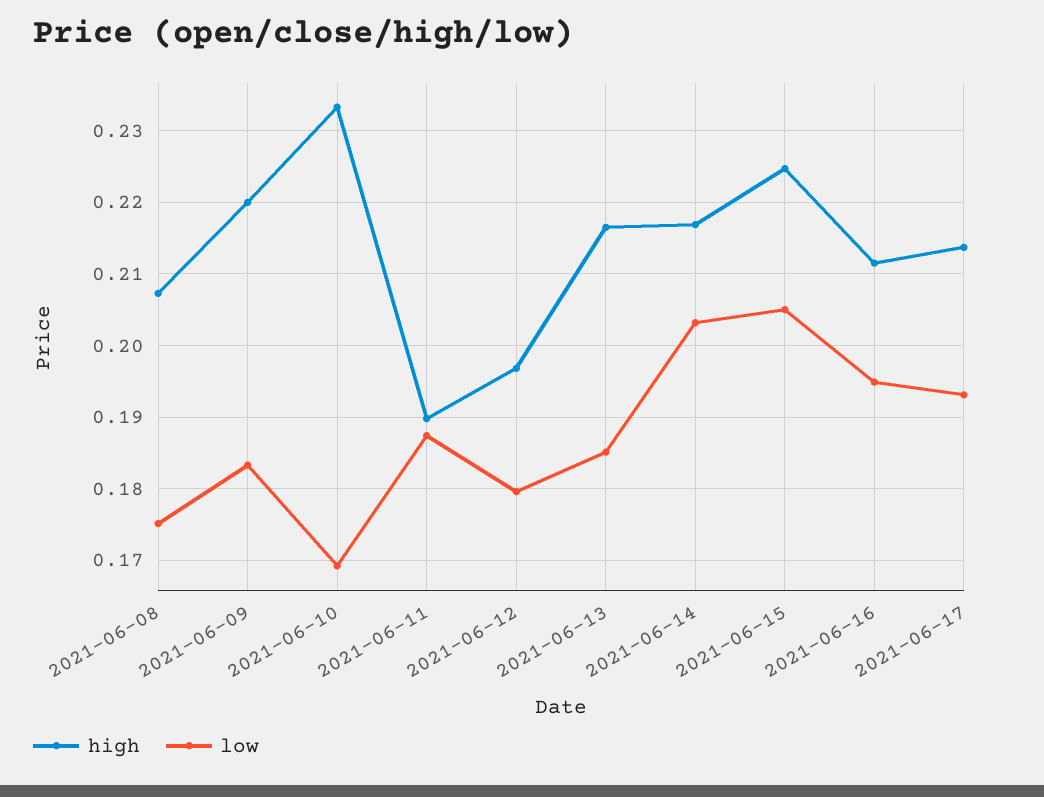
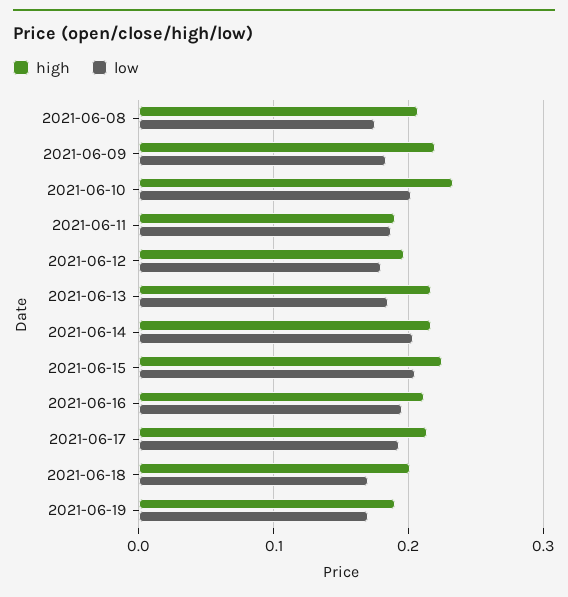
low, 2021-06-10: 0.169 -> 0.2
high, 2021-06-18: none -> 0.2
low, 2021-06-18: none -> 0.17
high, 2021-06-19: none -> 0.19
low, 2021-06-19: none -> 0.17

